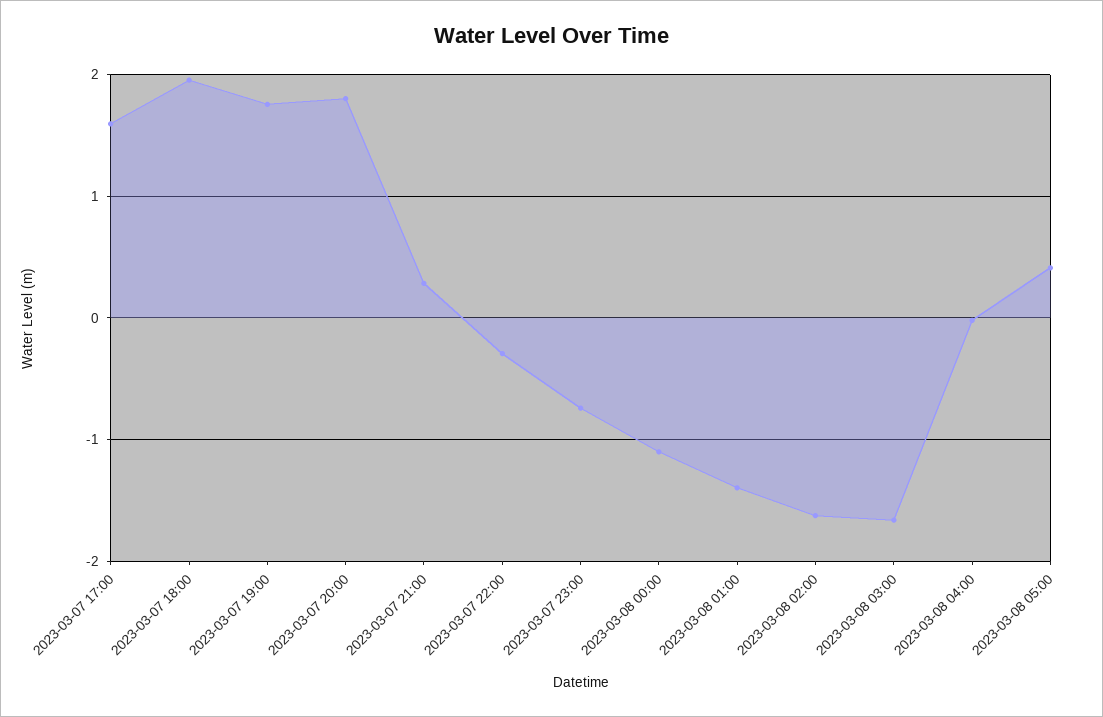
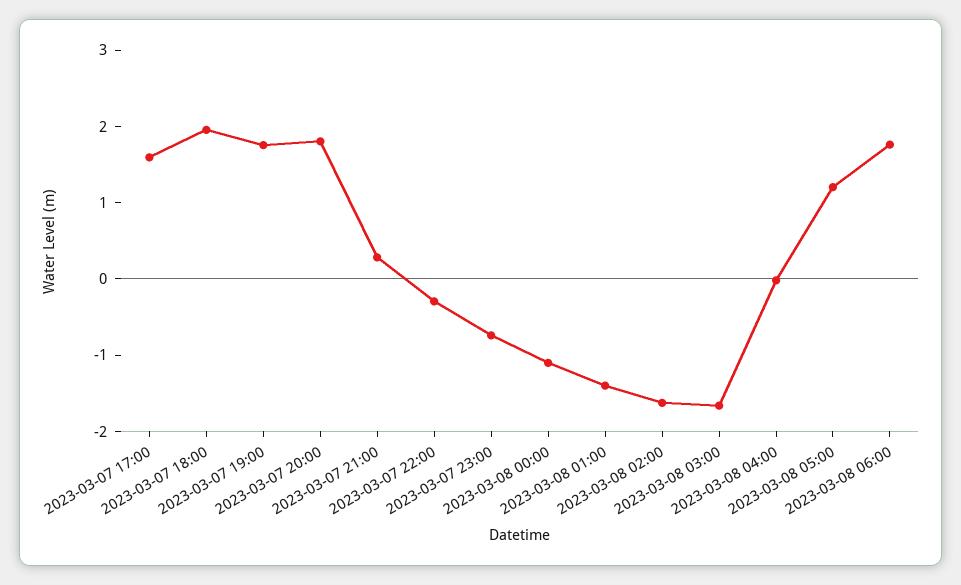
2023-03-08 05:00: 0.4 -> 1.2
2023-03-08 06:00: none -> 1.8

